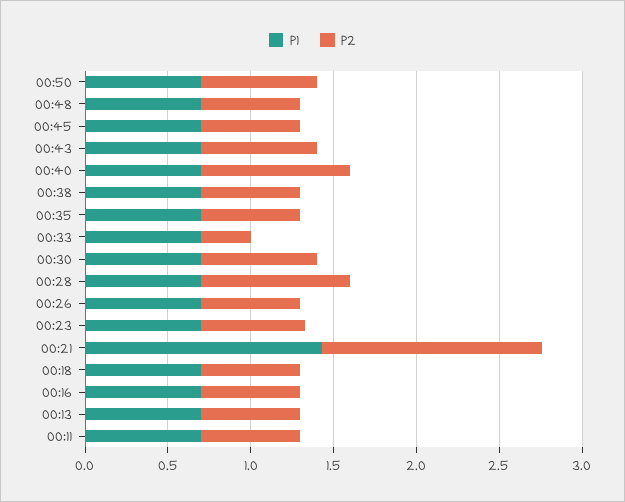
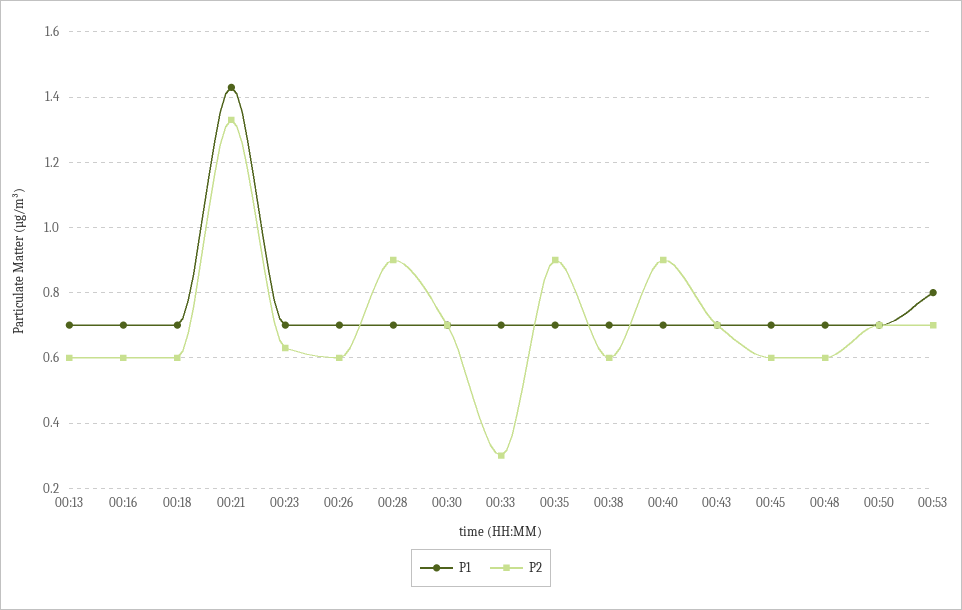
P2, 00:35: 0.6 -> 0.9
P1, 00:11: 0.7 -> none
P2, 00:11: 0.6 -> none
P1, 00:53: none -> 0.8
P2, 00:53: none -> 0.7

